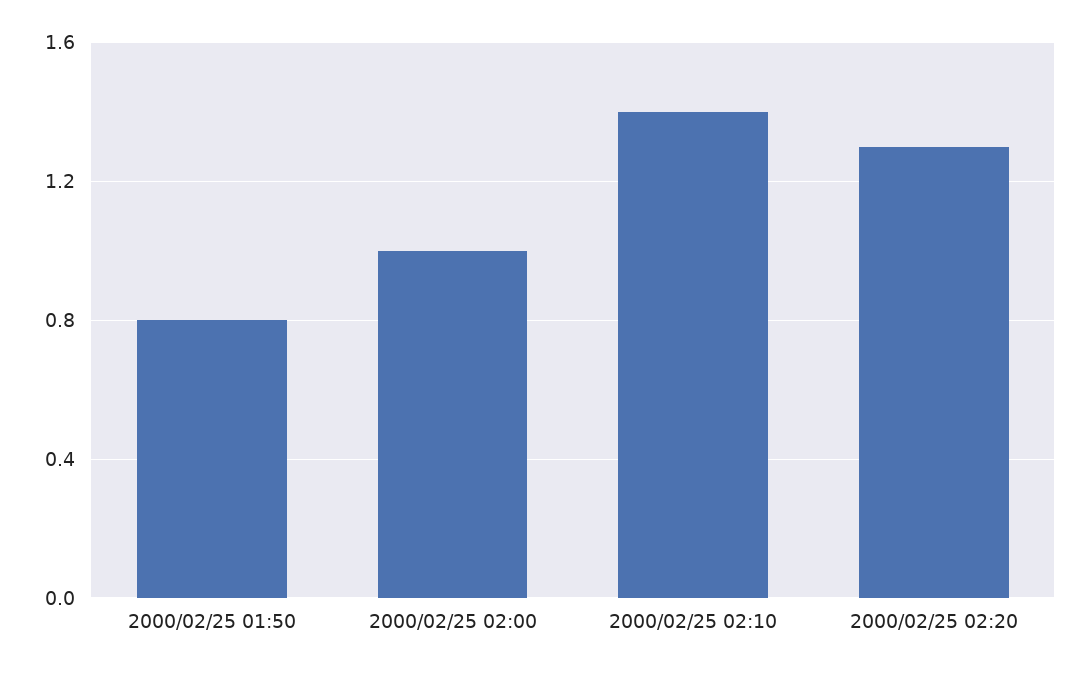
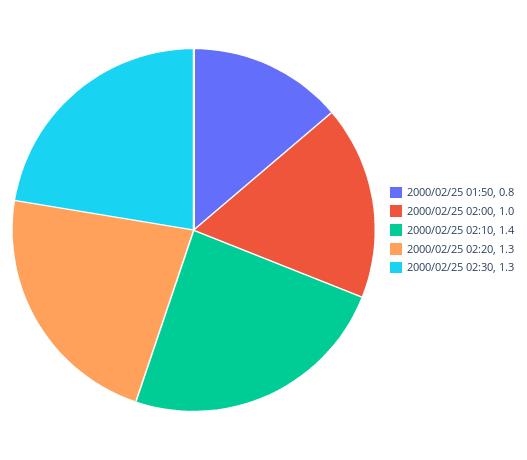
2000/02/25 02:30: none -> 1.3

